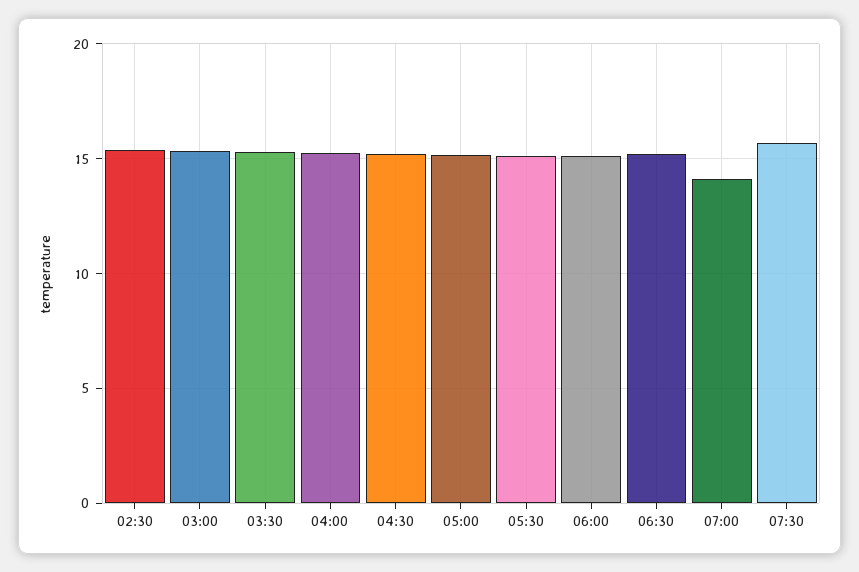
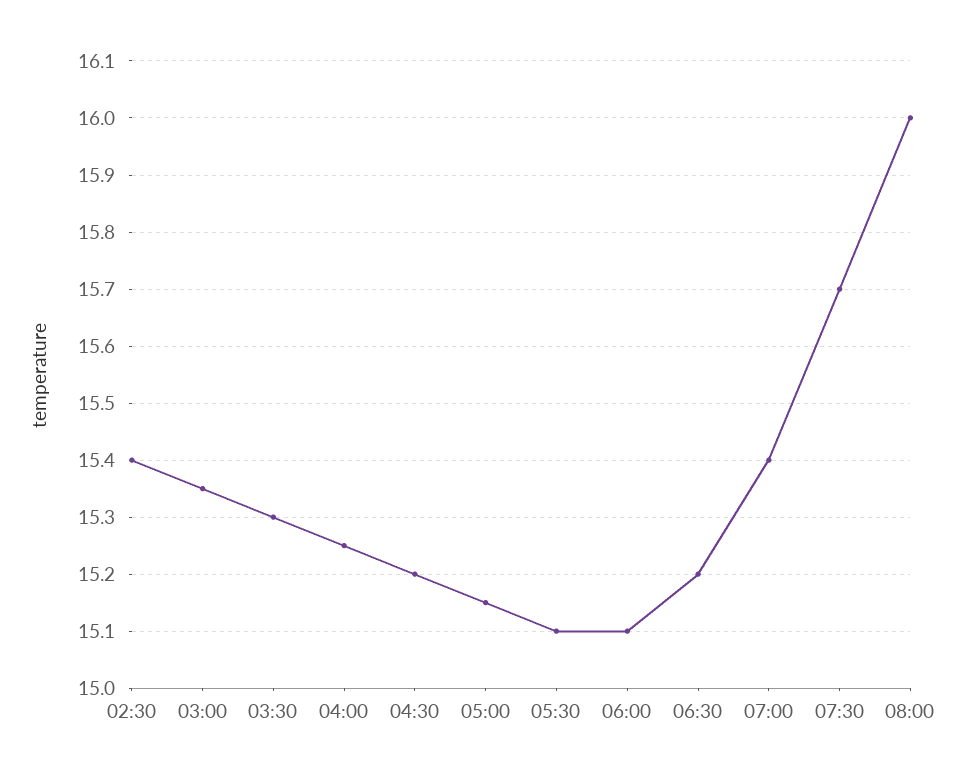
07:00: 14 -> 15.4
08:00: none -> 16

